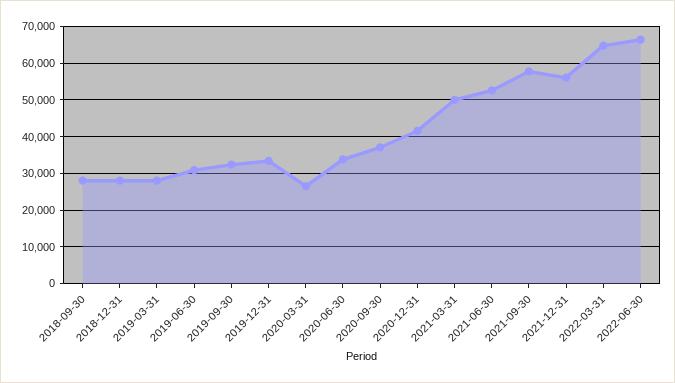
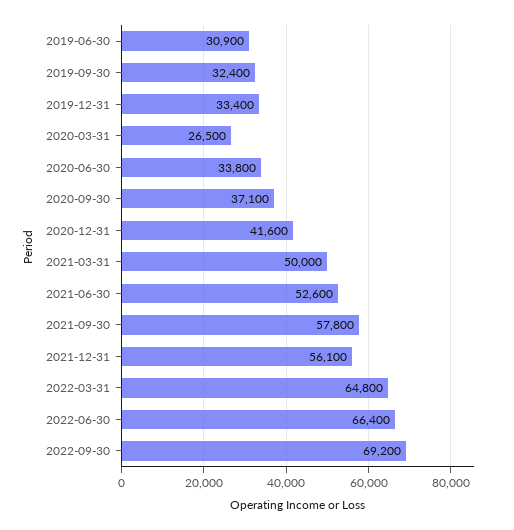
2018-09-30: 28000 -> none
2018-12-31: 28000 -> none
2019-03-31: 28000 -> none
2022-09-30: none -> 69200

